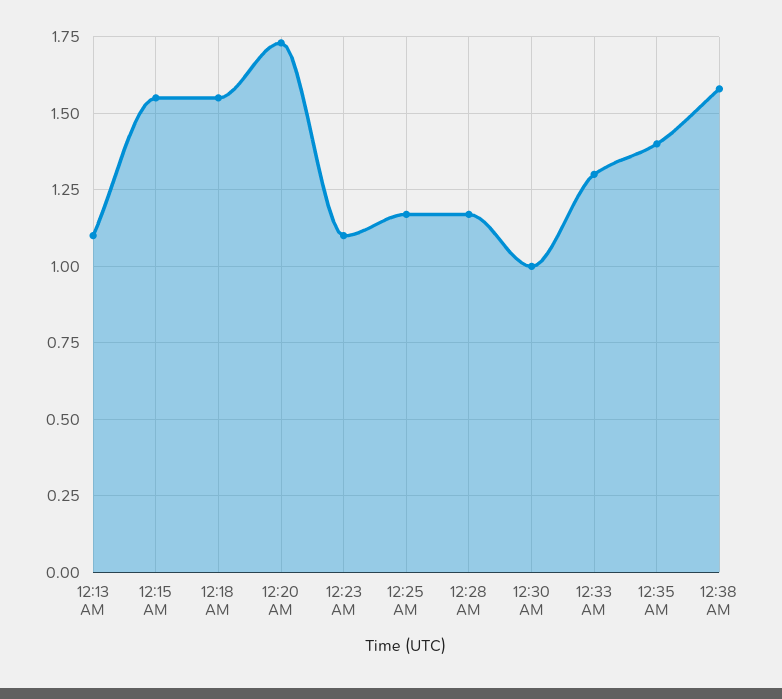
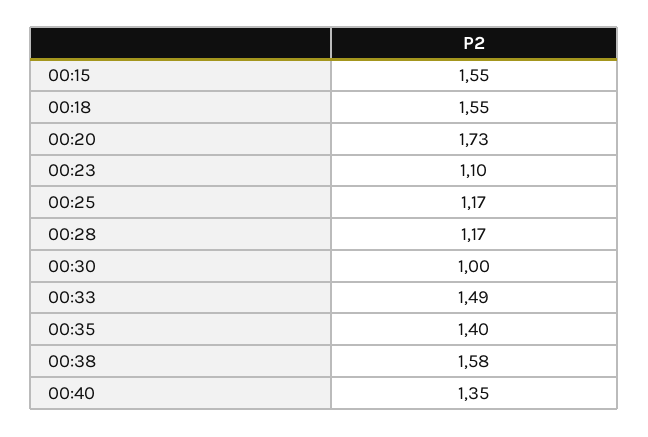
12:13 AM: 1.1 -> none
12:33 AM: 1.3 -> 1.49
00:40: none -> 1.35

